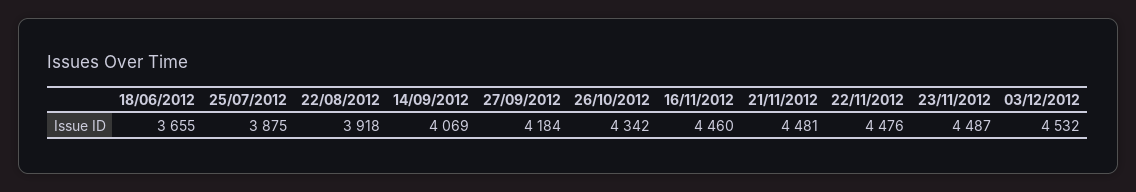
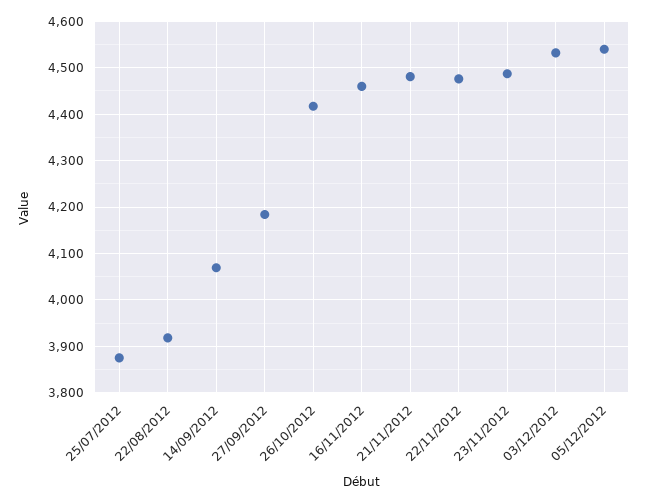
18/06/2012: 3655 -> none
26/10/2012: 4342 -> 4420
05/12/2012: none -> 4540

